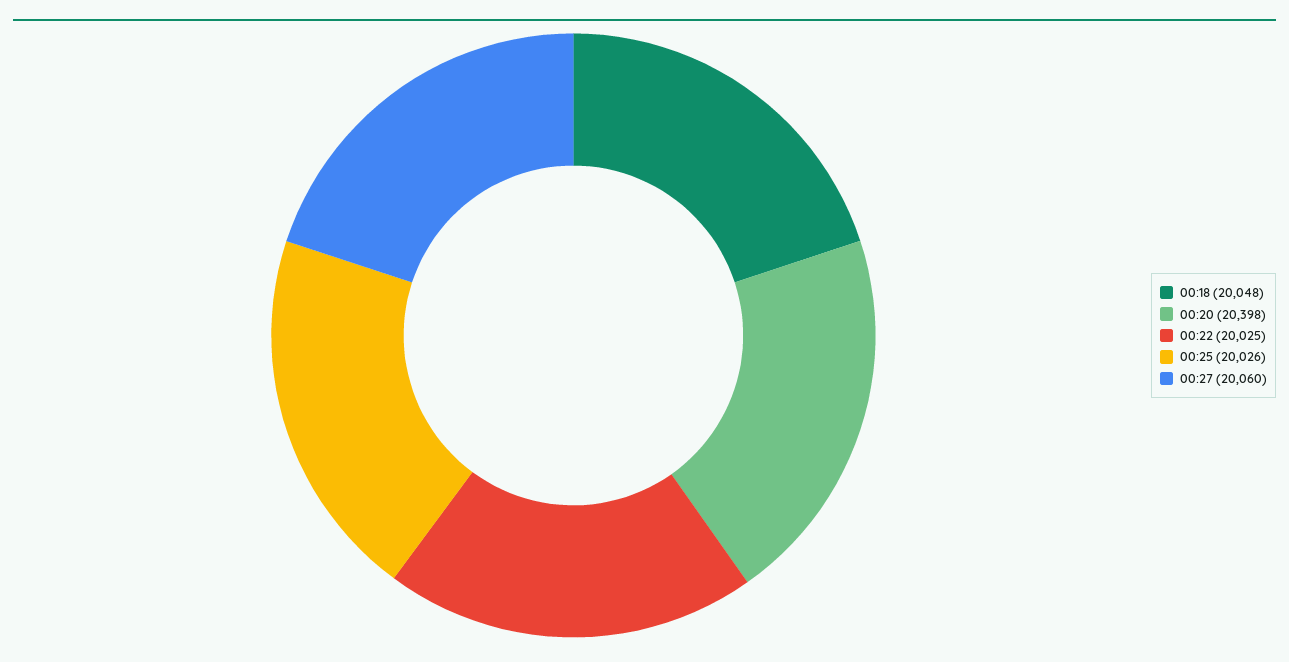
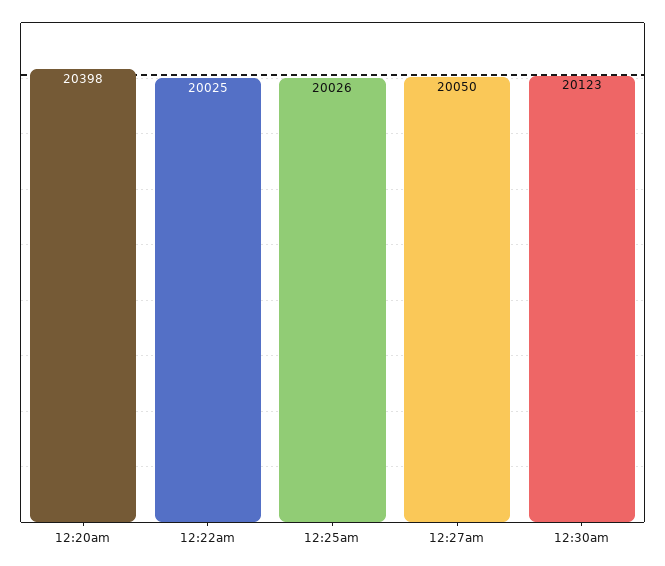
00:18: 20048 -> none
00:27: 20060 -> 20050
12:30am: none -> 20123

